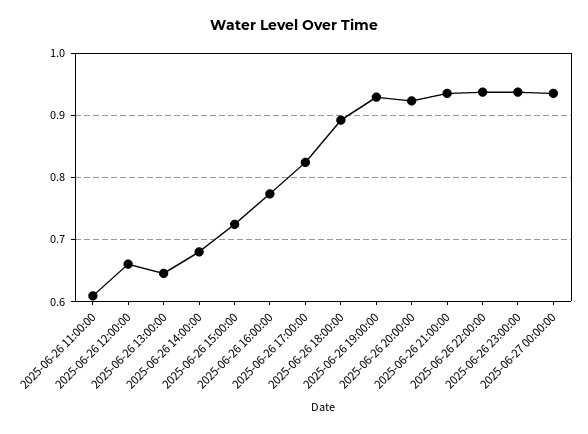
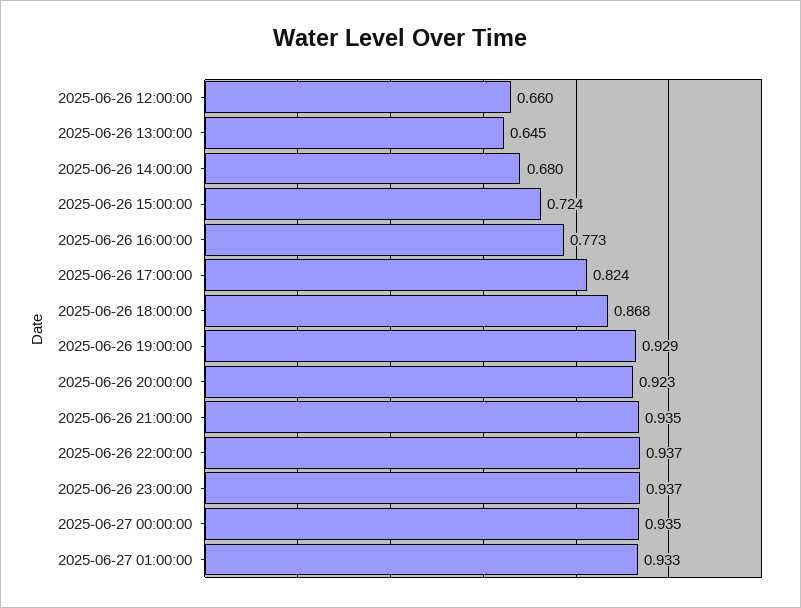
2025-06-26 11:00:00: 0.61 -> none
2025-06-26 18:00:00: 0.89 -> 0.868
2025-06-27 01:00:00: none -> 0.933

